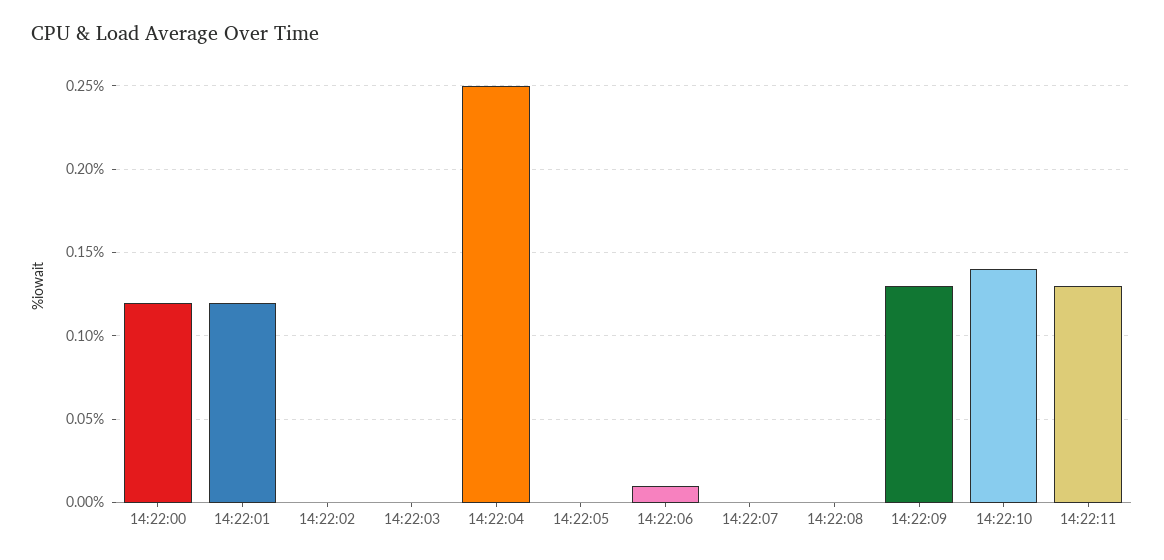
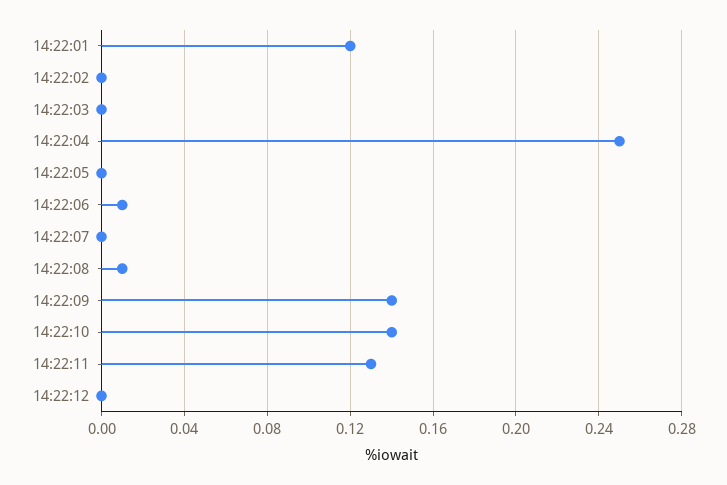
14:22:00: 0.12 -> none
14:22:08: 0 -> 0.01
14:22:09: 0.13 -> 0.14
14:22:12: none -> 0

